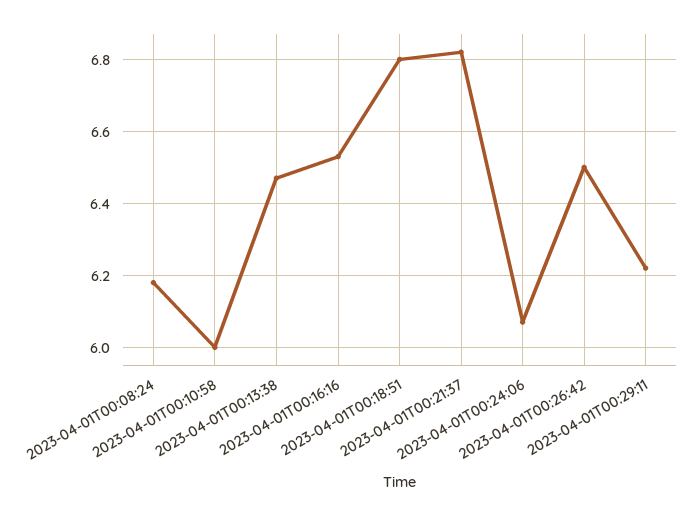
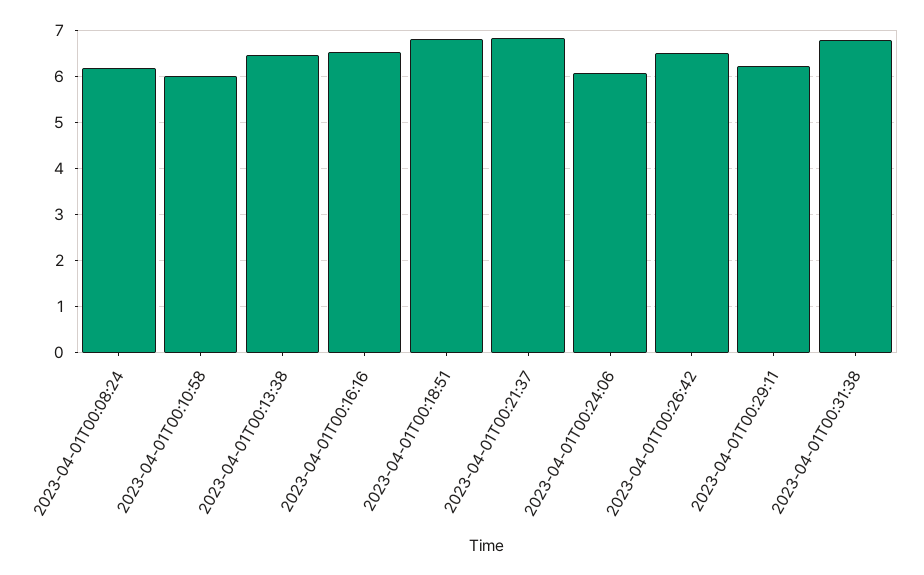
2023-04-01T00:31:38: none -> 6.8

